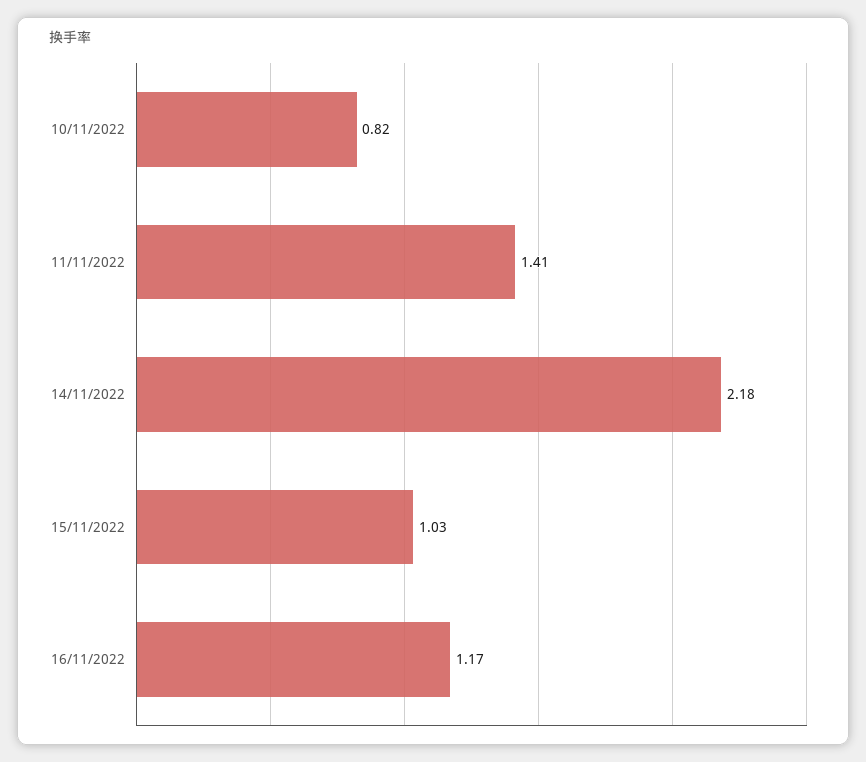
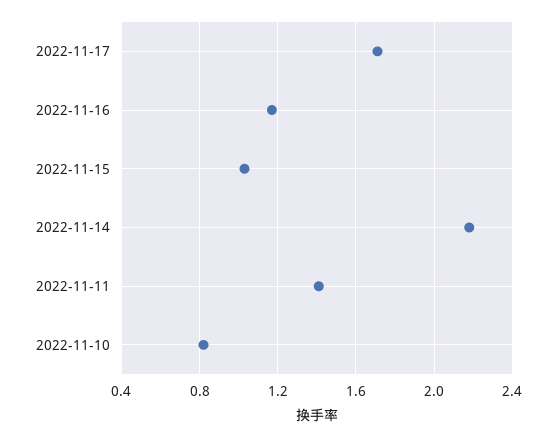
2022-11-17: none -> 1.7

